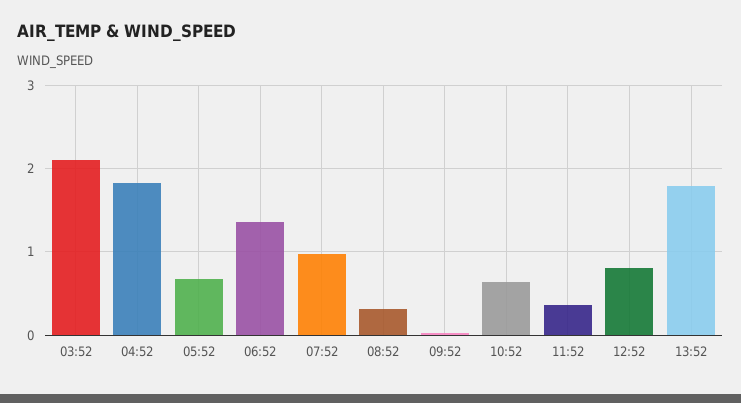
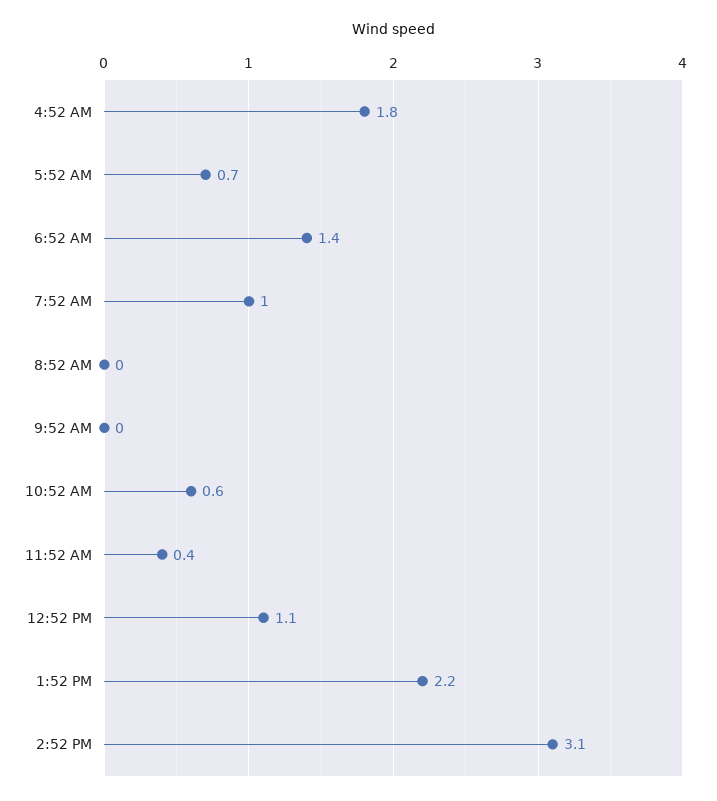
03:52: 2.1 -> none
08:52: 0.3 -> 0
12:52: 0.8 -> 1.1
13:52: 1.8 -> 2.2
2:52 PM: none -> 3.1

